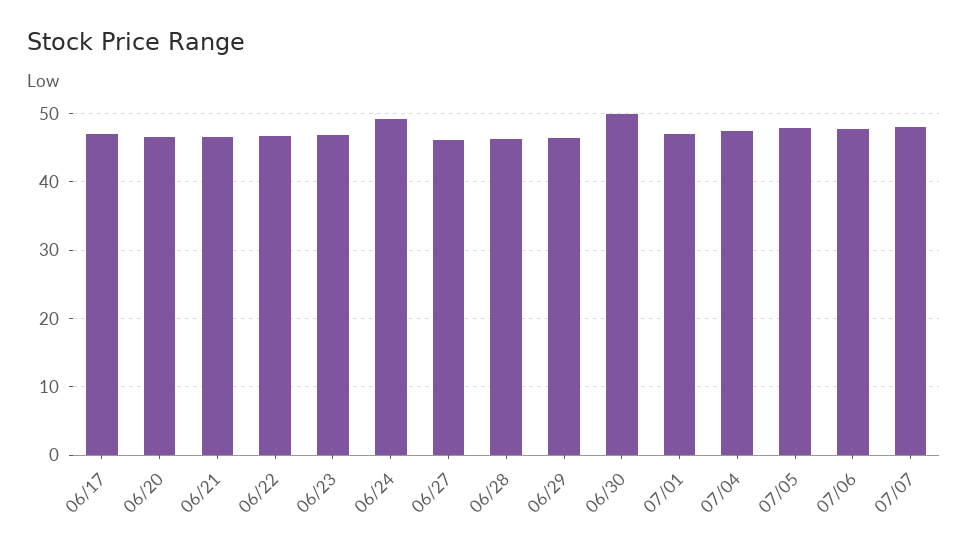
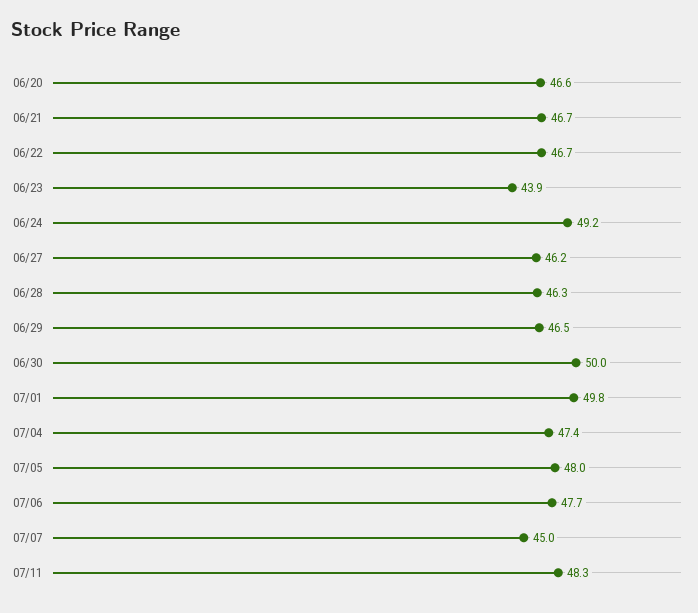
06/17: 47 -> none
06/23: 47 -> 43.9
07/01: 47 -> 49.8
07/07: 48 -> 45
07/11: none -> 48.3

